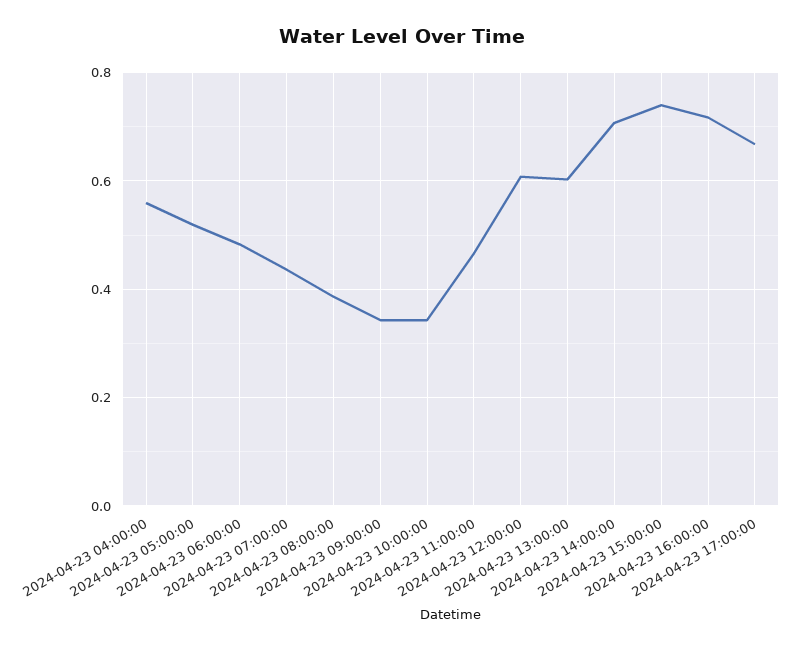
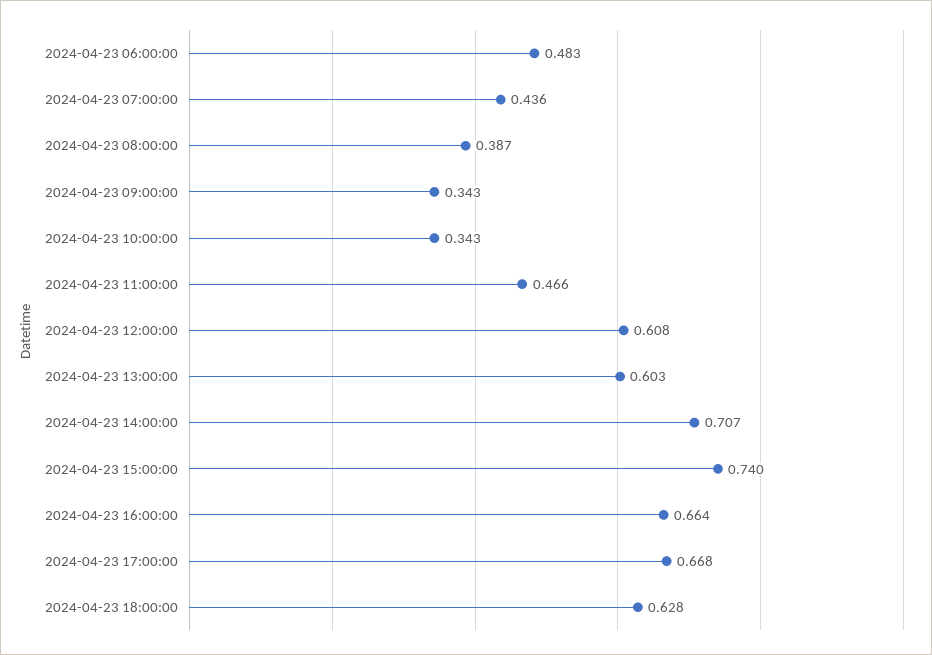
2024-04-23 04:00:00: 0.56 -> none
2024-04-23 05:00:00: 0.52 -> none
2024-04-23 16:00:00: 0.72 -> 0.664
2024-04-23 18:00:00: none -> 0.628

